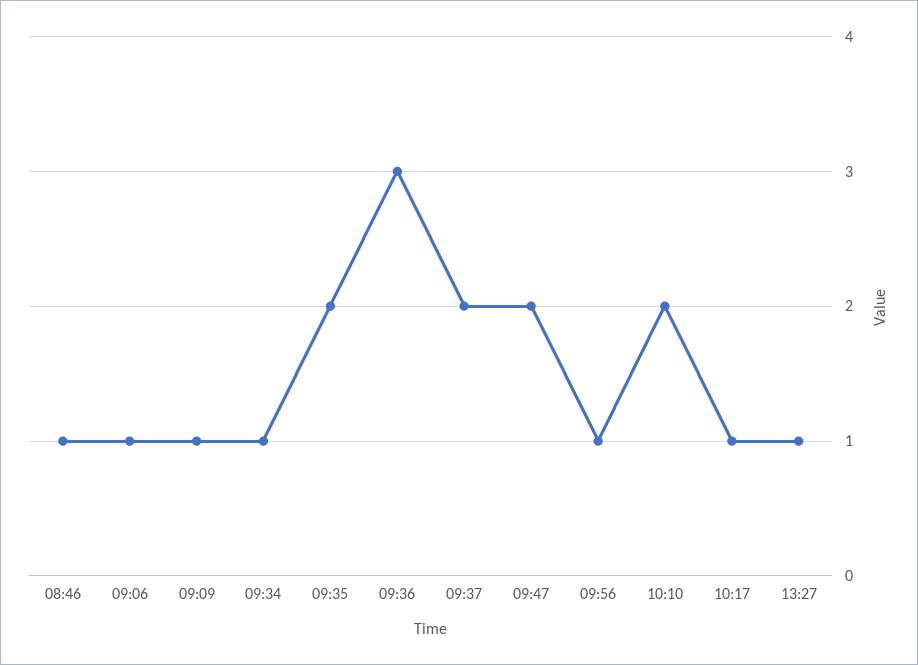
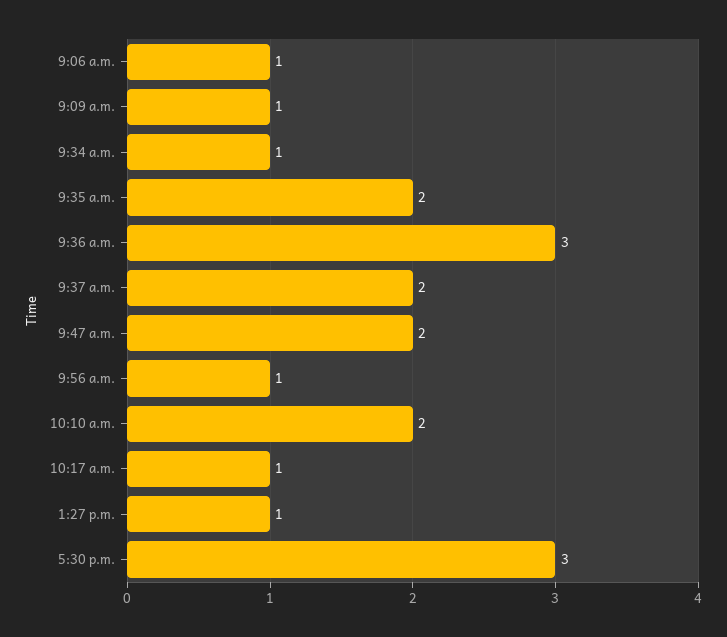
08:46: 1 -> none
5:30 p.m.: none -> 3

